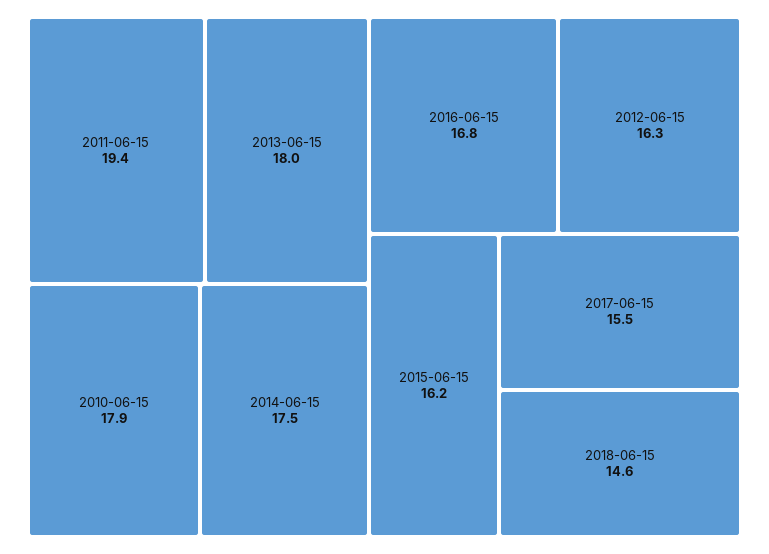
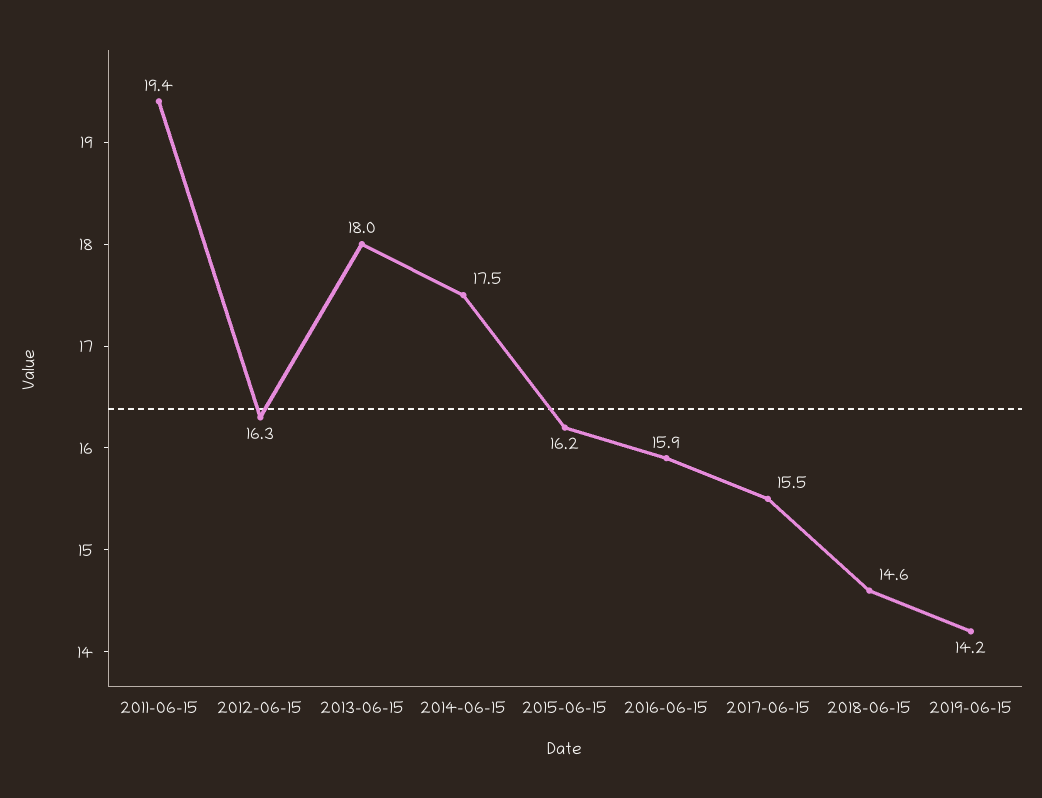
2010-06-15: 17.9 -> none
2016-06-15: 16.8 -> 15.9
2019-06-15: none -> 14.2

